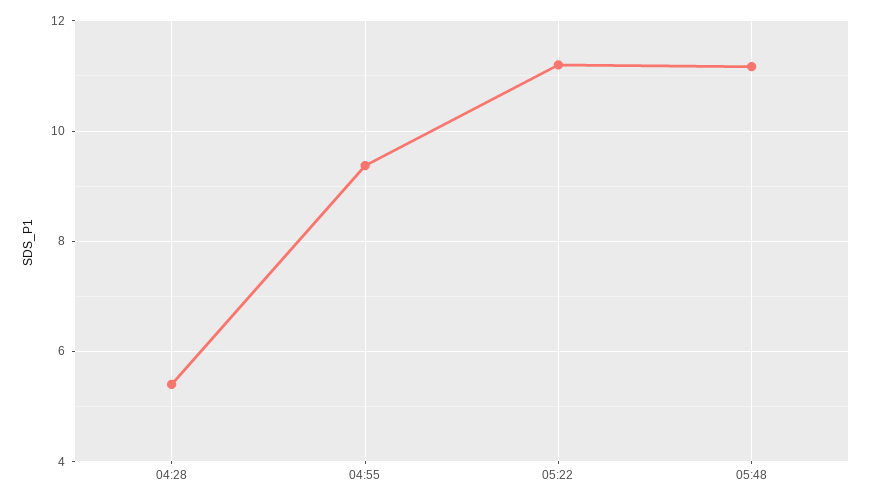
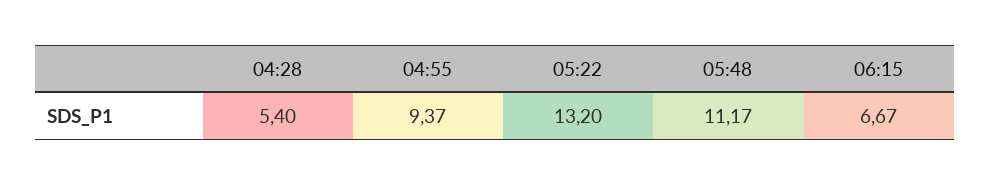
05:22: 11.2 -> 13.2
06:15: none -> 6.67

